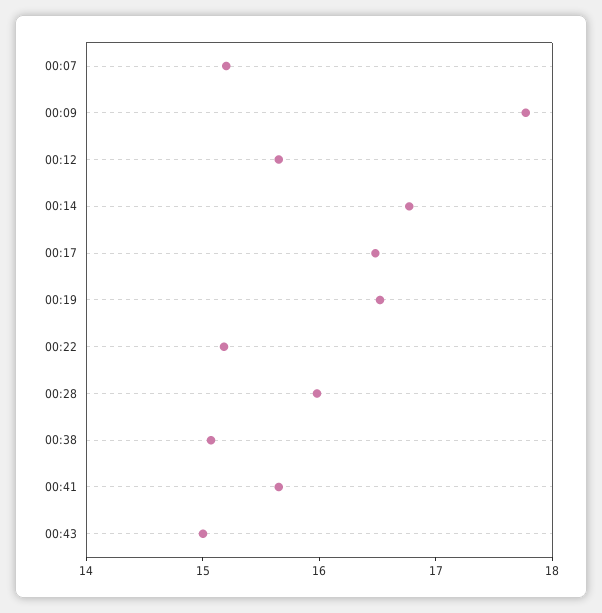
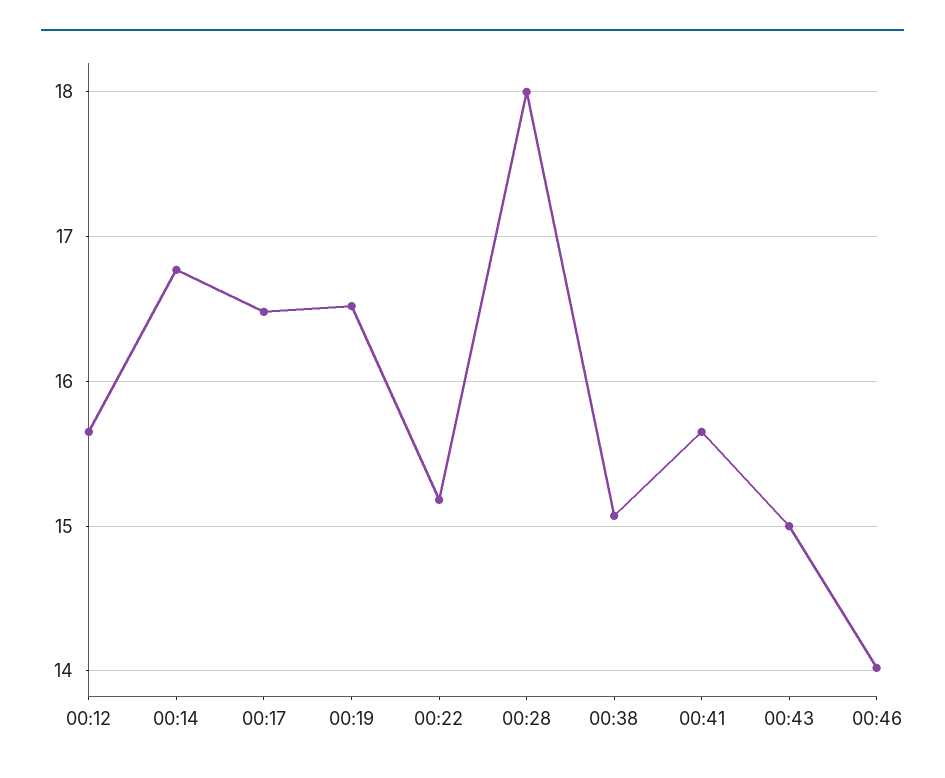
00:07: 15.2 -> none
00:09: 17.8 -> none
00:28: 16 -> 18
00:46: none -> 14

